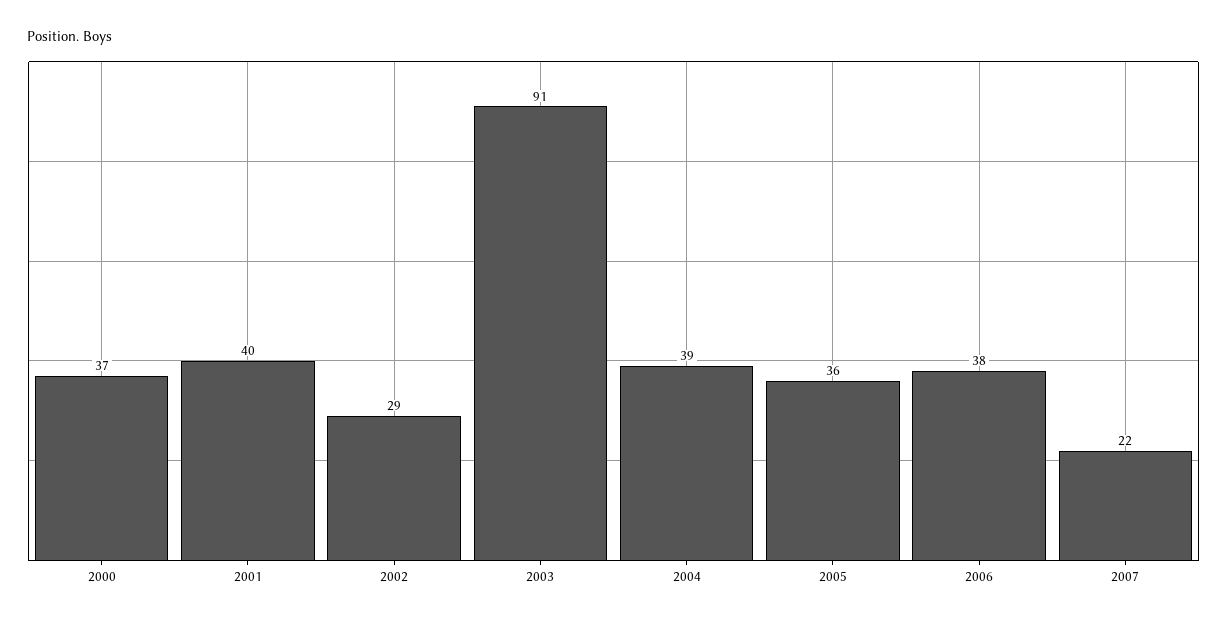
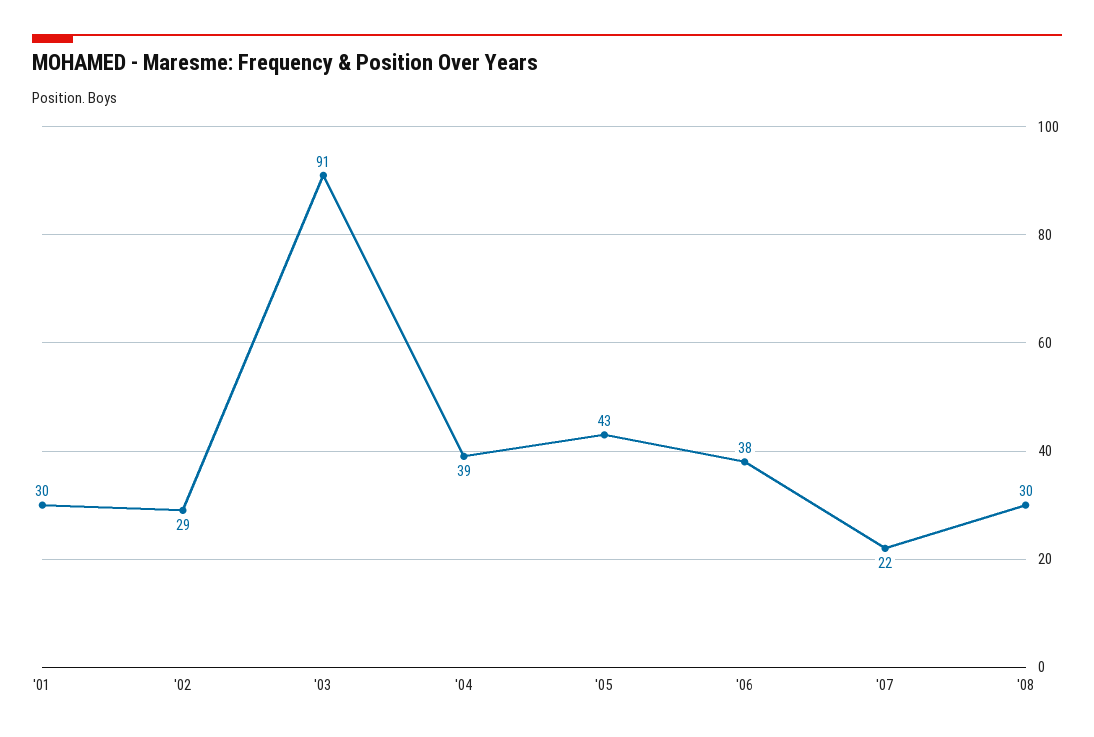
2000: 37 -> none
2001: 40 -> 30
2005: 36 -> 43
'08: none -> 30

